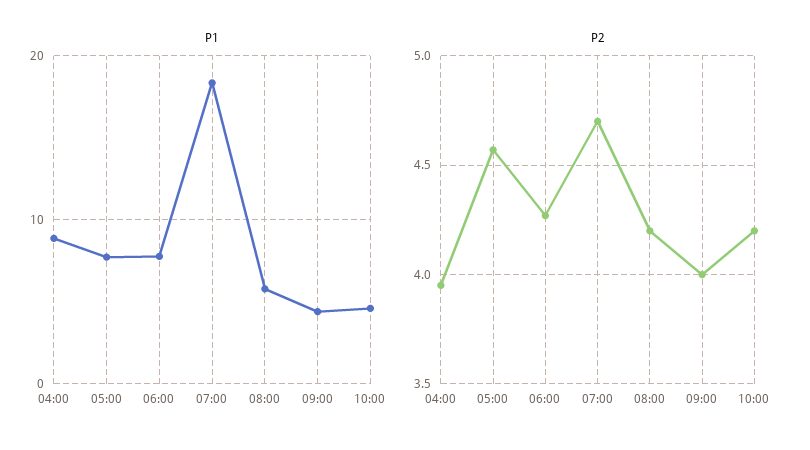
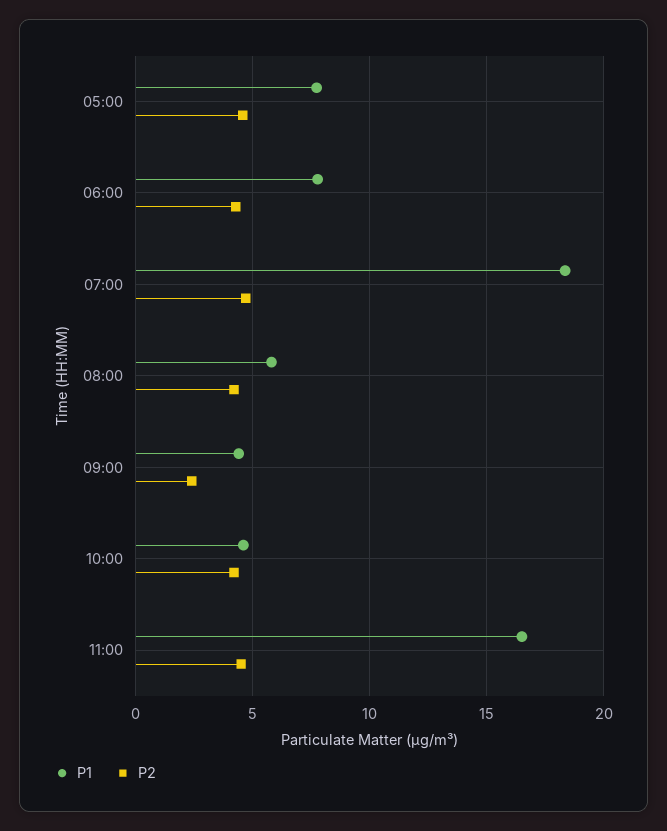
P1, 04:00: 9 -> none
P2, 04:00: 3.95 -> none
P2, 09:00: 4 -> 2.5
P1, 11:00: none -> 16.5
P2, 11:00: none -> 4.5

